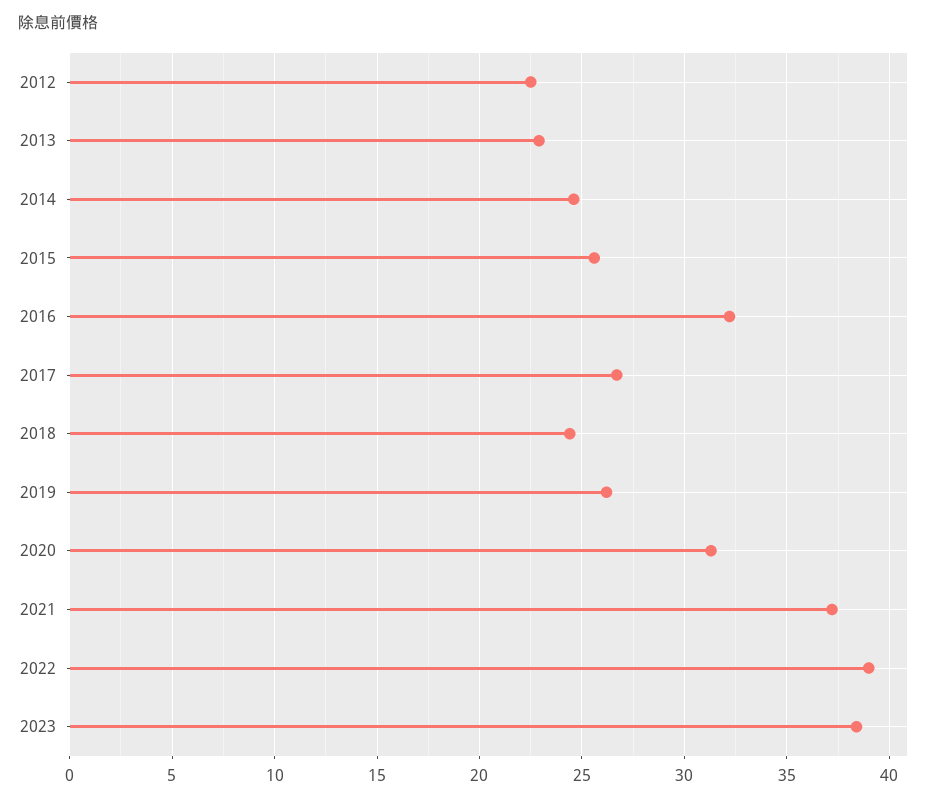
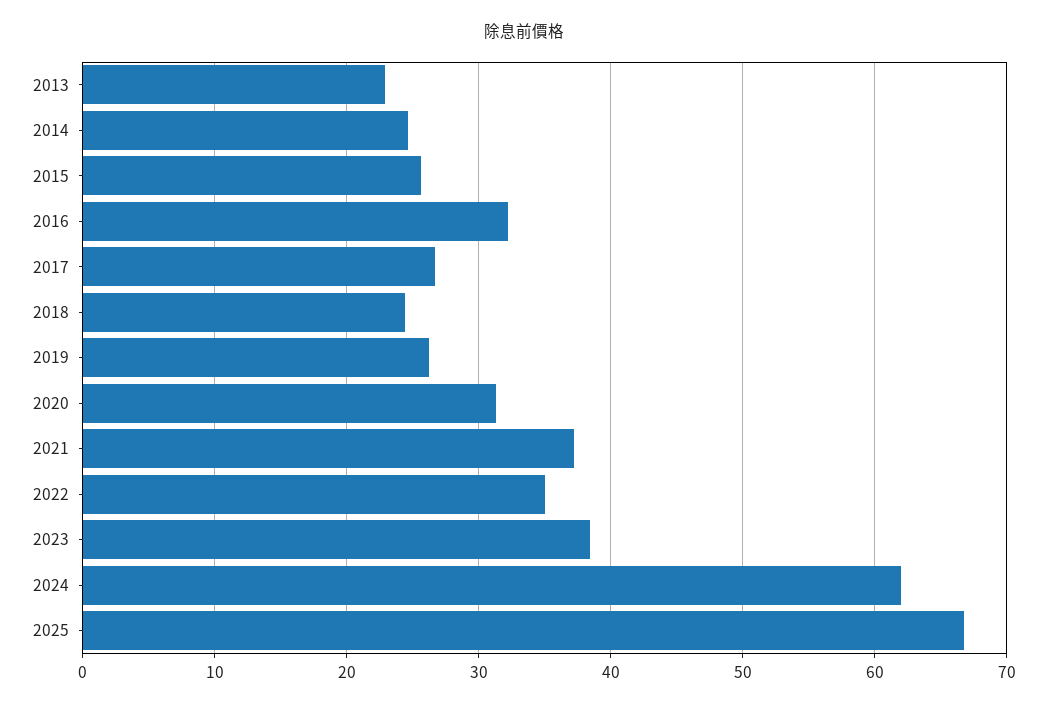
2012: 22.5 -> none
2022: 39 -> 35
2024: none -> 62
2025: none -> 67

